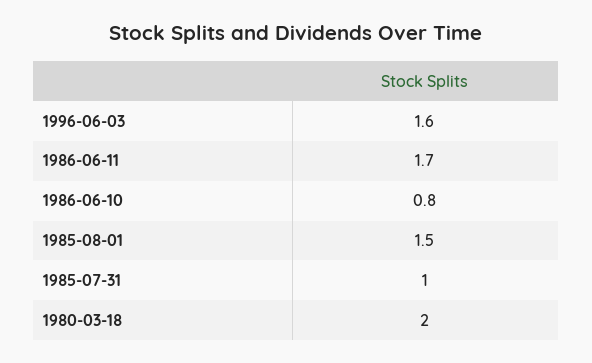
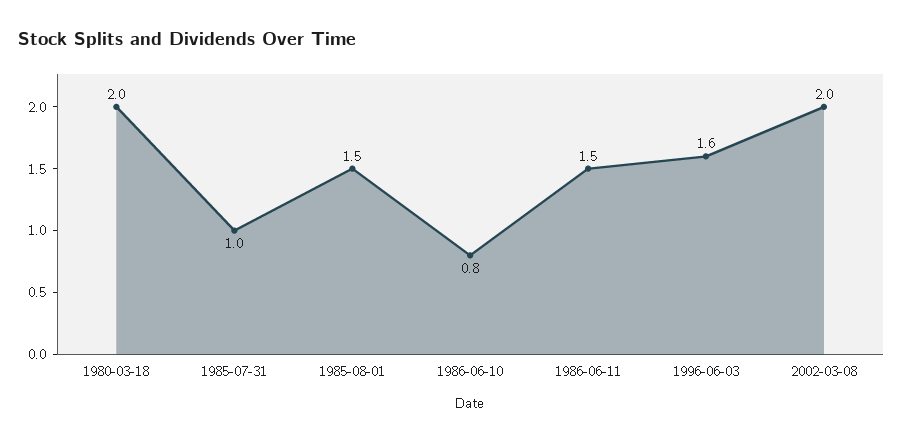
1986-06-11: 1.7 -> 1.5
2002-03-08: none -> 2

